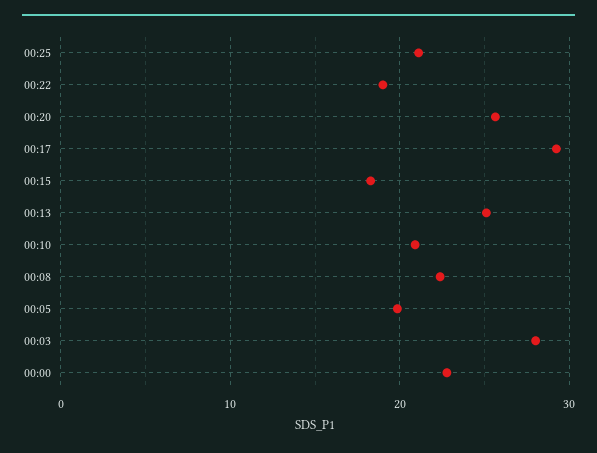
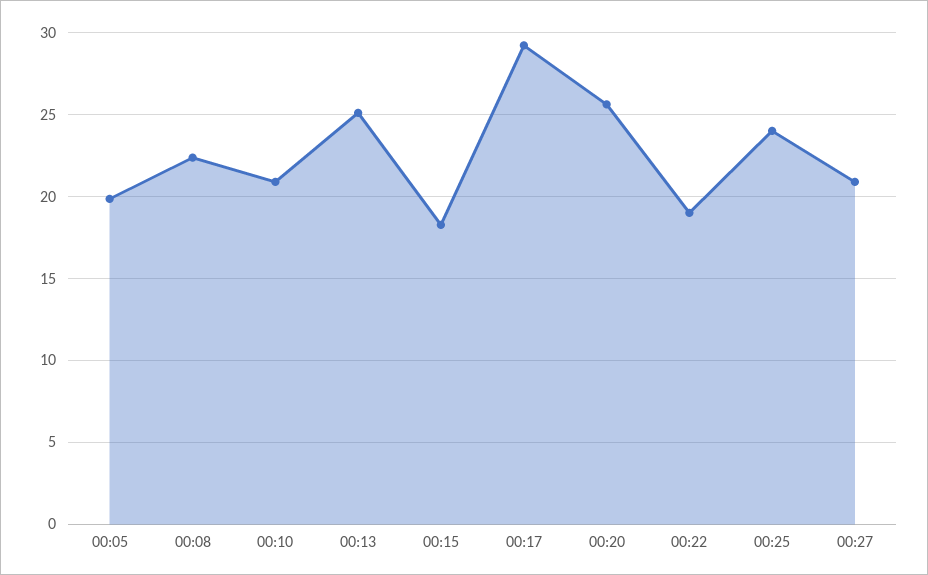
00:25: 21 -> 24
00:03: 28 -> none
00:00: 23 -> none
00:27: none -> 21

